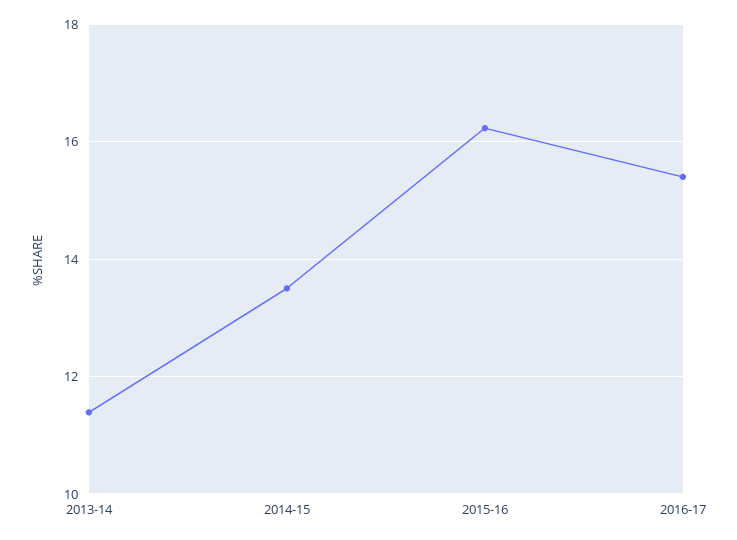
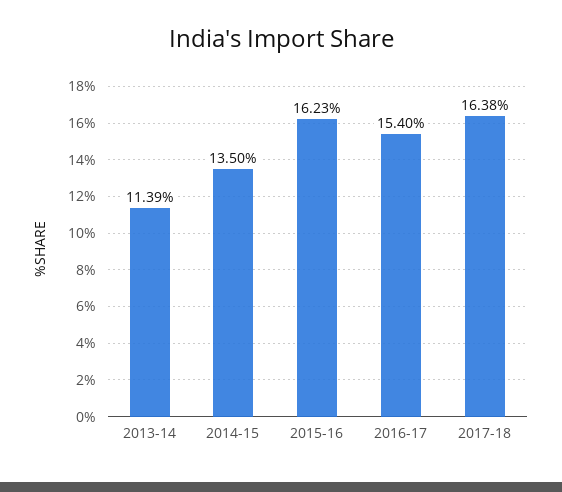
2017-18: none -> 16.38

